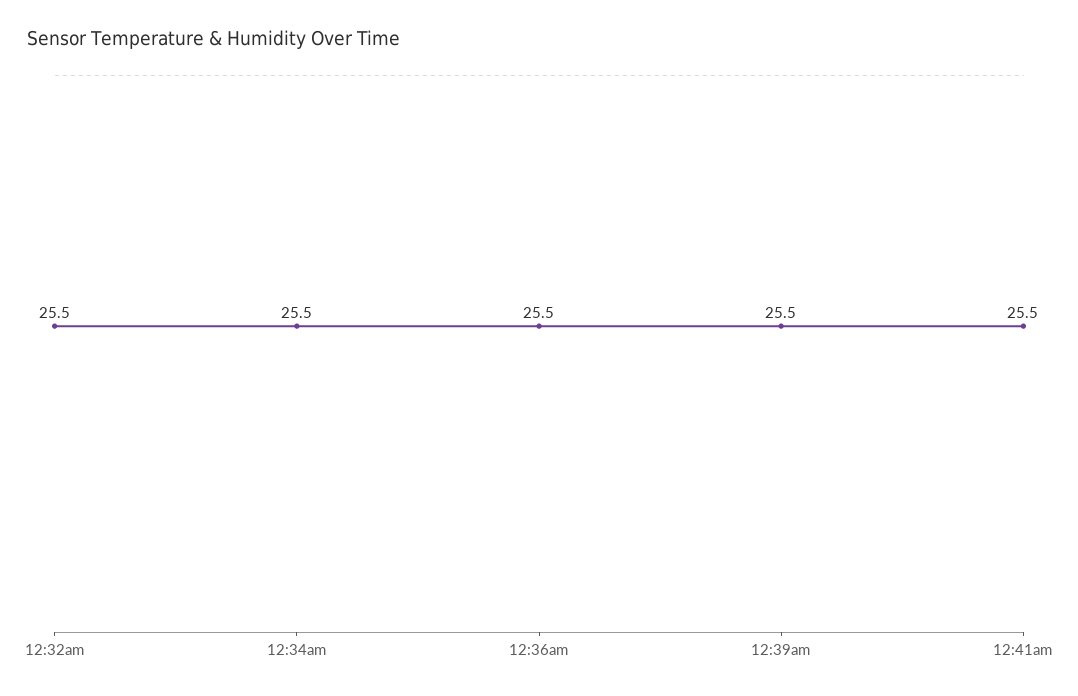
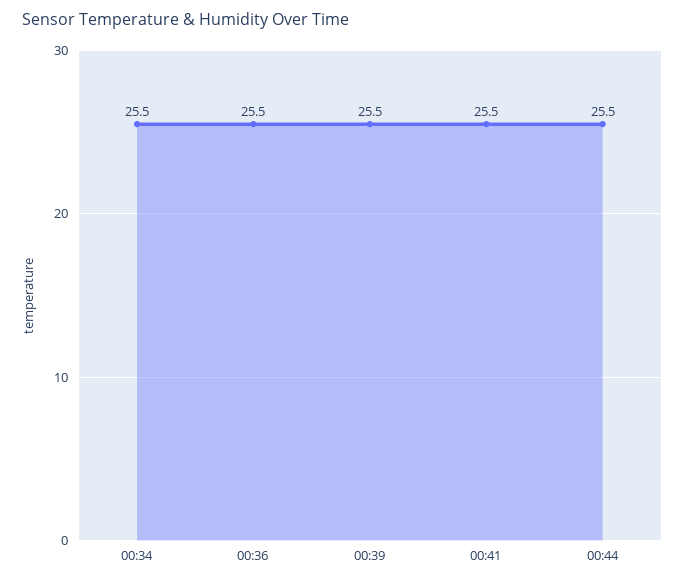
12:32am: 25.5 -> none
00:44: none -> 25.5

